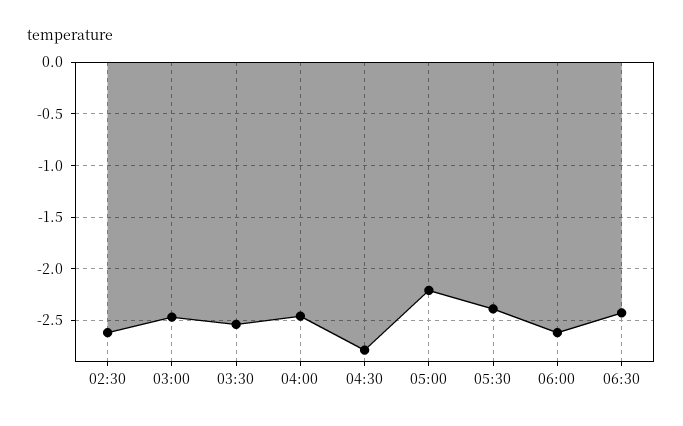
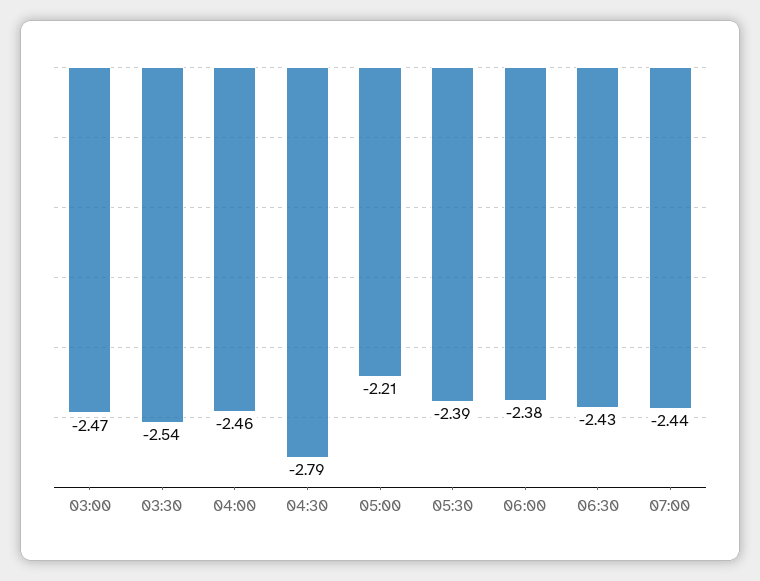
02:30: -2.6 -> none
06:00: -2.6 -> -2.38
07:00: none -> -2.44

